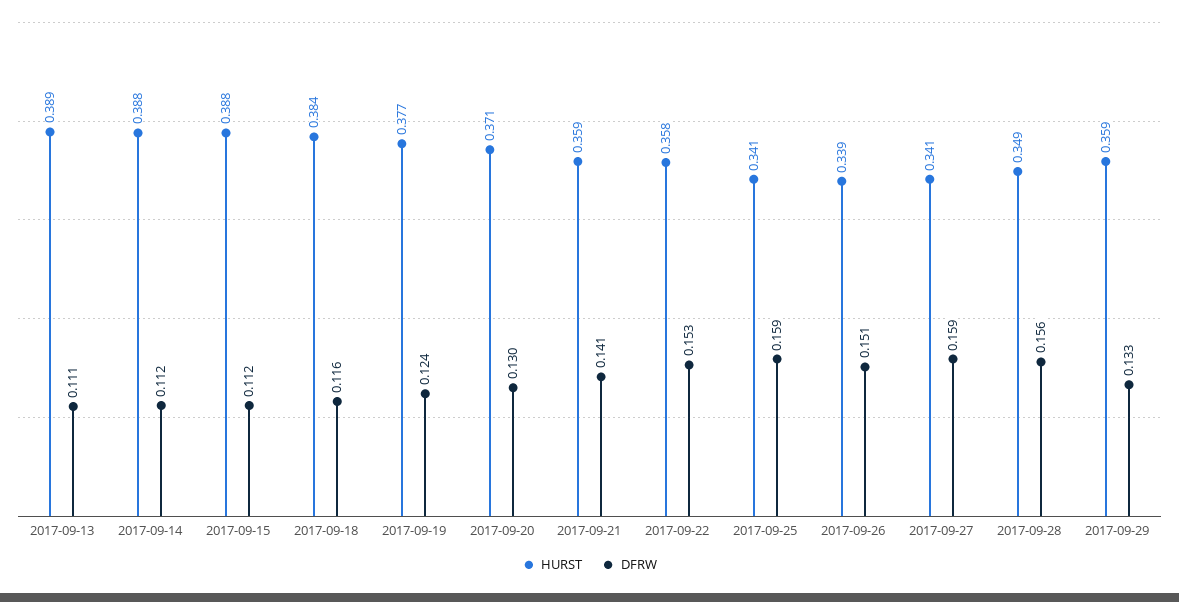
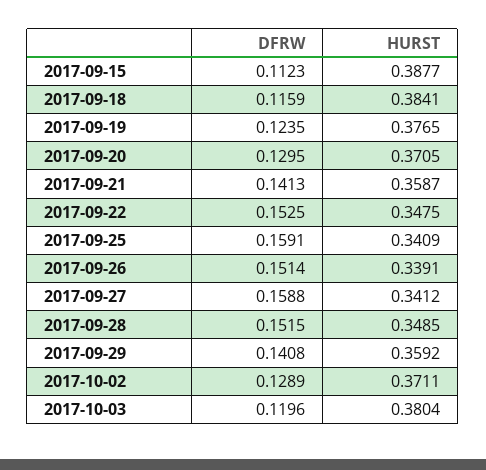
HURST, 2017-09-13: 0.389 -> none
DFRW, 2017-09-13: 0.111 -> none
HURST, 2017-09-14: 0.388 -> none
DFRW, 2017-09-14: 0.112 -> none
HURST, 2017-09-22: 0.358 -> 0.3475
DFRW, 2017-09-28: 0.156 -> 0.1515
DFRW, 2017-09-29: 0.133 -> 0.1408
DFRW, 2017-10-02: none -> 0.1289
HURST, 2017-10-02: none -> 0.3711
DFRW, 2017-10-03: none -> 0.1196
HURST, 2017-10-03: none -> 0.3804

